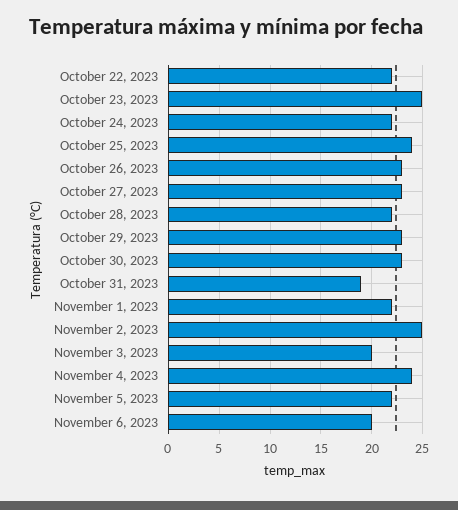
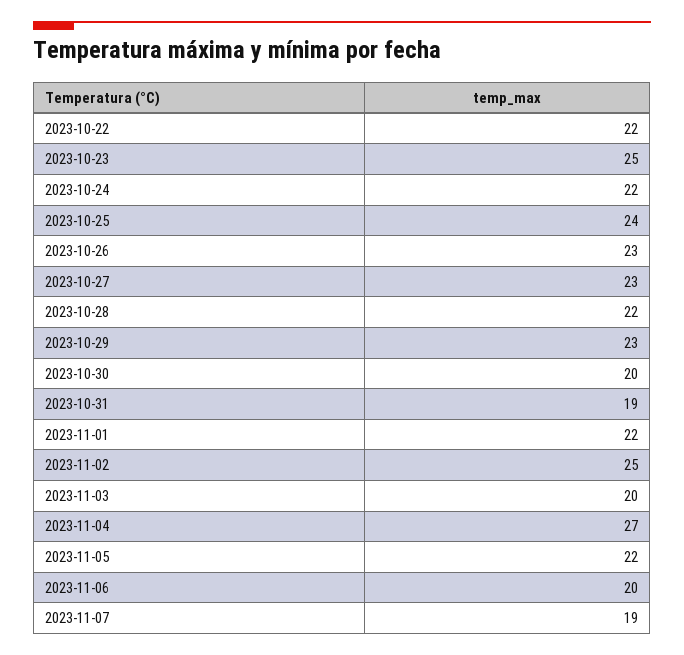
October 30, 2023: 23 -> 20
November 4, 2023: 24 -> 27
2023-11-07: none -> 19

